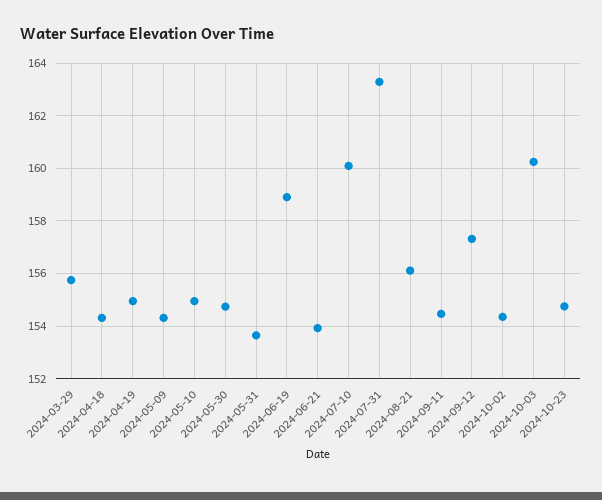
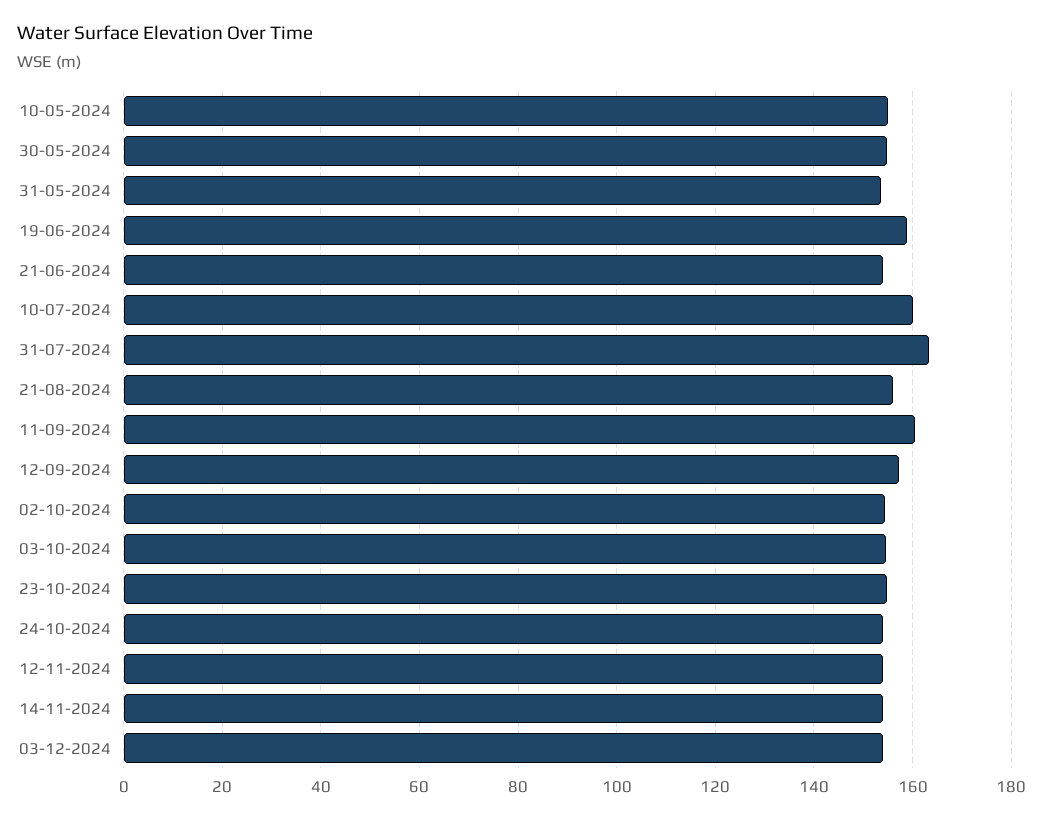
2024-03-29: 155.75 -> none
2024-04-18: 154.25 -> none
2024-04-19: 155 -> none
2024-05-09: 154.25 -> none
2024-09-11: 154.5 -> 160
2024-10-03: 160.25 -> 154
24-10-2024: none -> 154
12-11-2024: none -> 154
14-11-2024: none -> 154
03-12-2024: none -> 154

